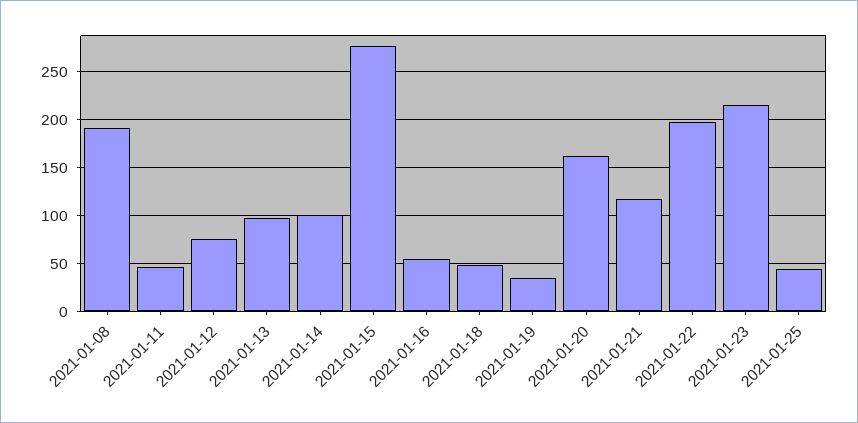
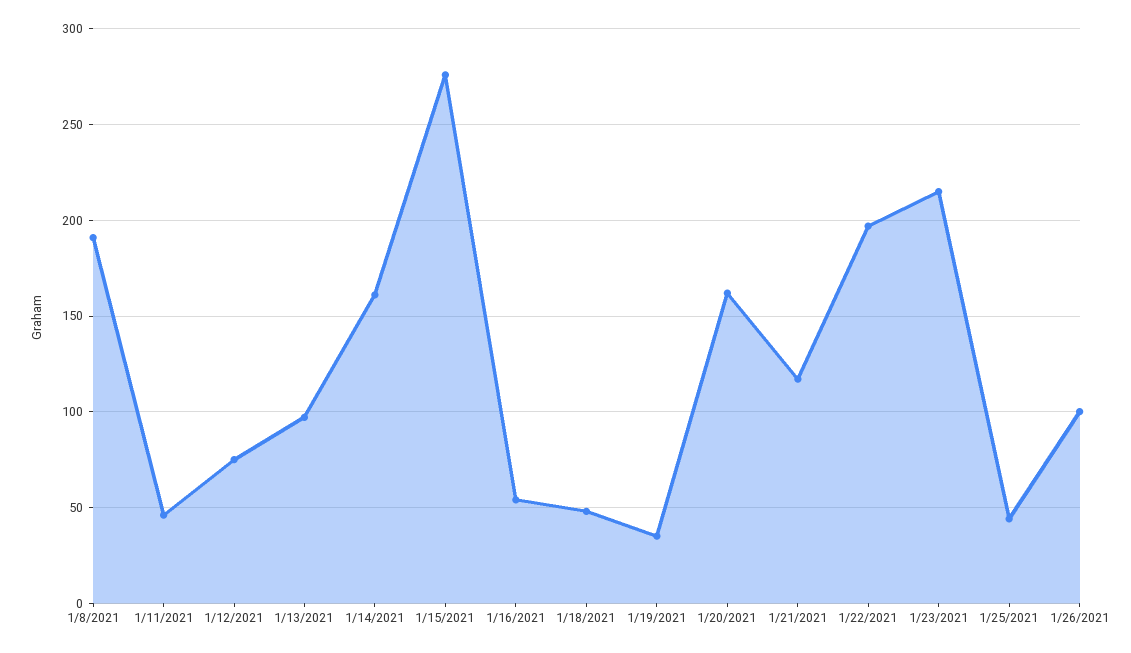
2021-01-14: 100 -> 160
1/26/2021: none -> 100

